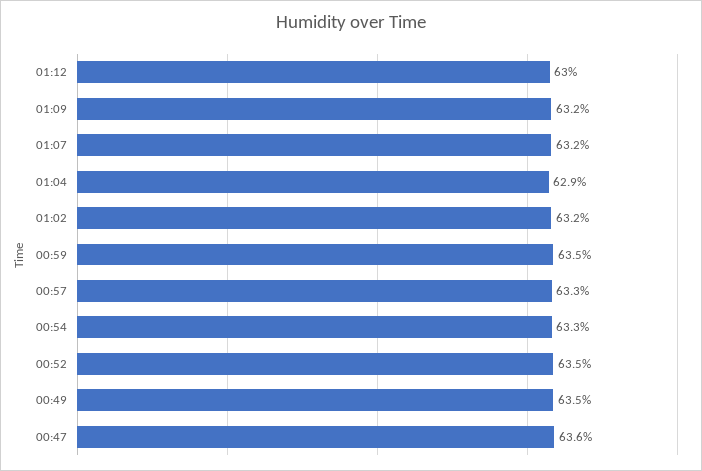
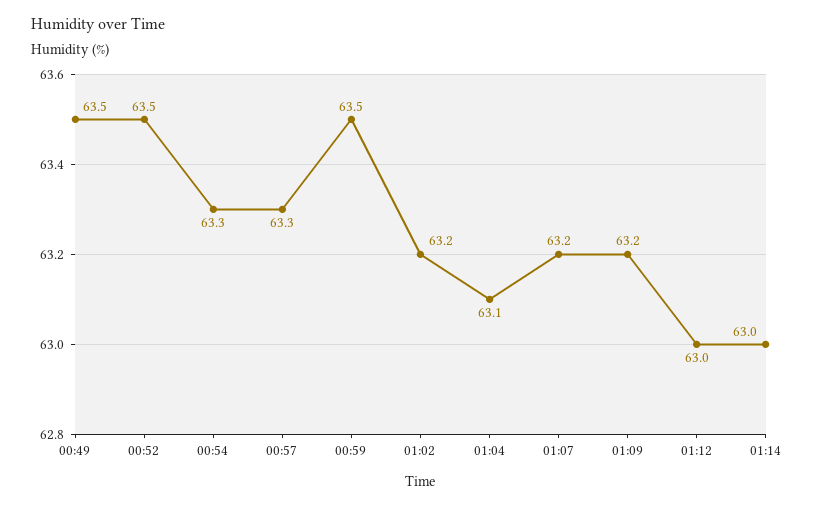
01:04: 62.9 -> 63.1
00:47: 63.6 -> none
01:14: none -> 63

